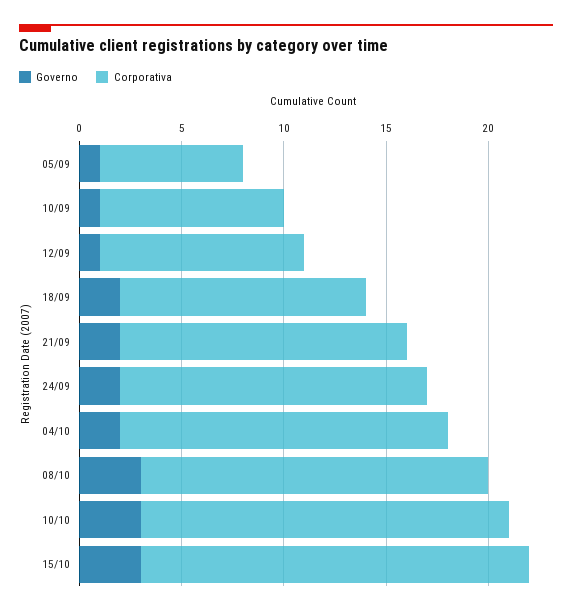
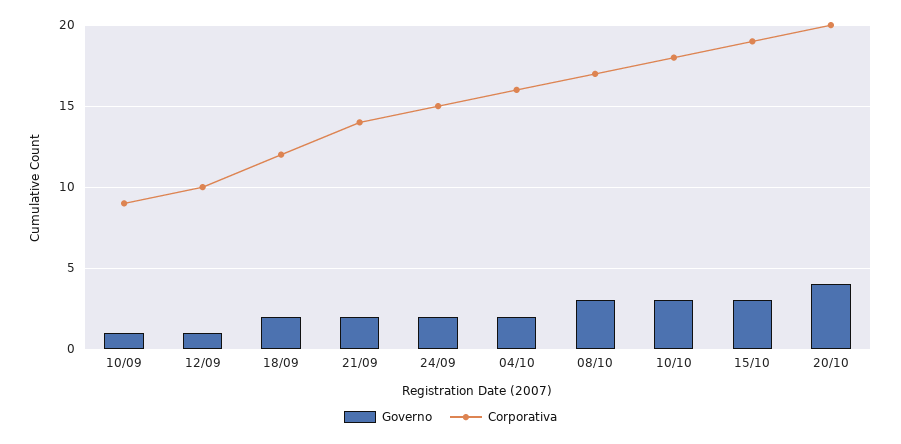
Governo, 05/09: 1 -> none
Corporativa, 05/09: 7 -> none
Governo, 20/10: none -> 4
Corporativa, 20/10: none -> 20

